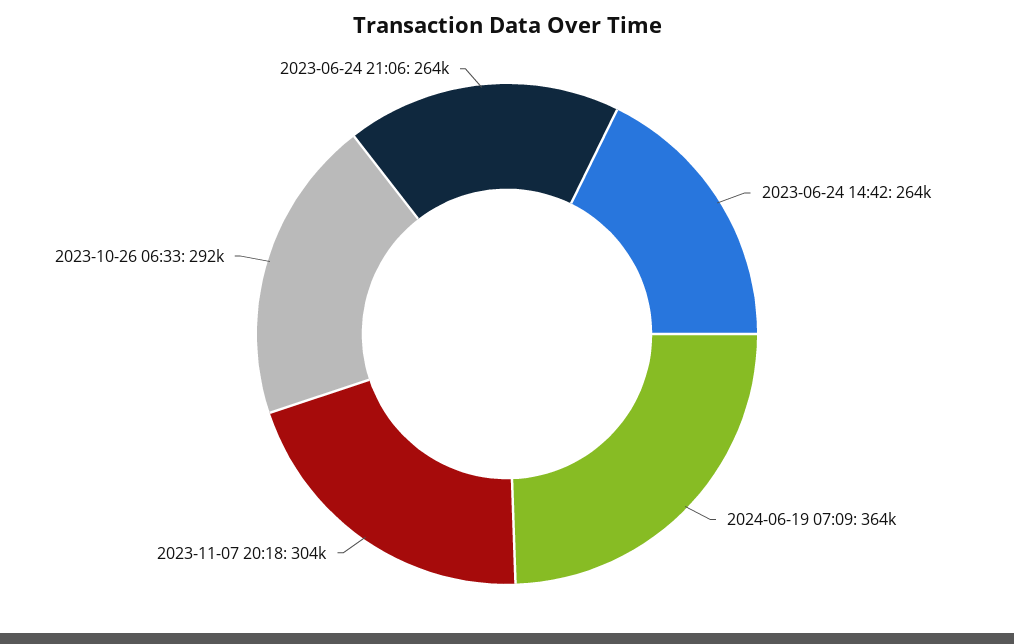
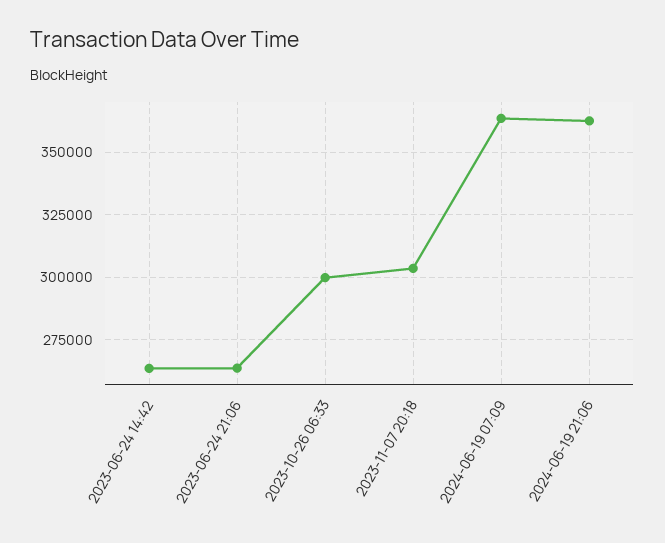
2023-10-26 06:33: 292000 -> 300000
2024-06-19 21:06: none -> 362500

